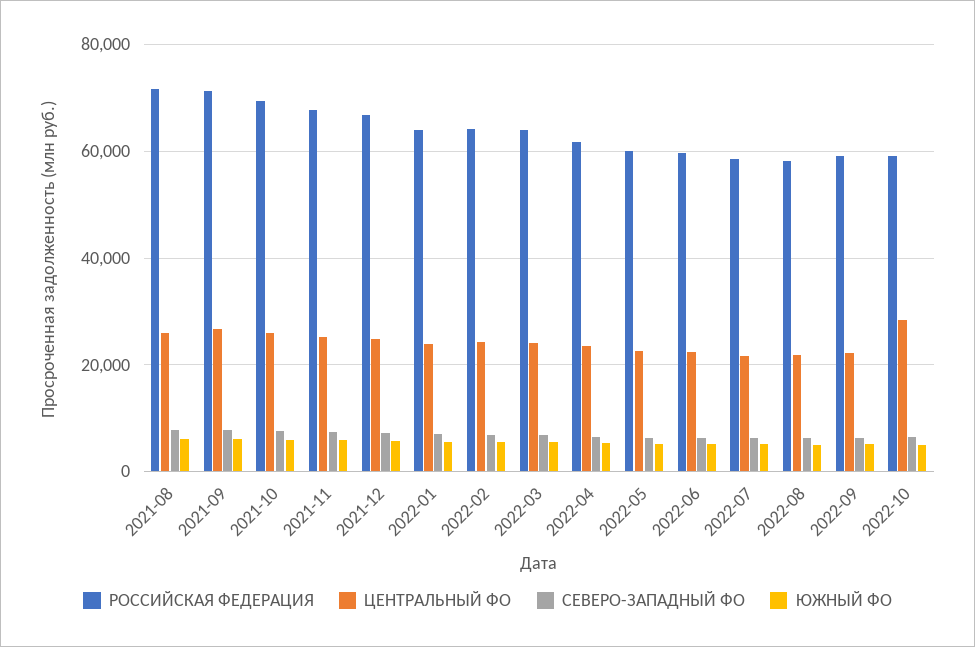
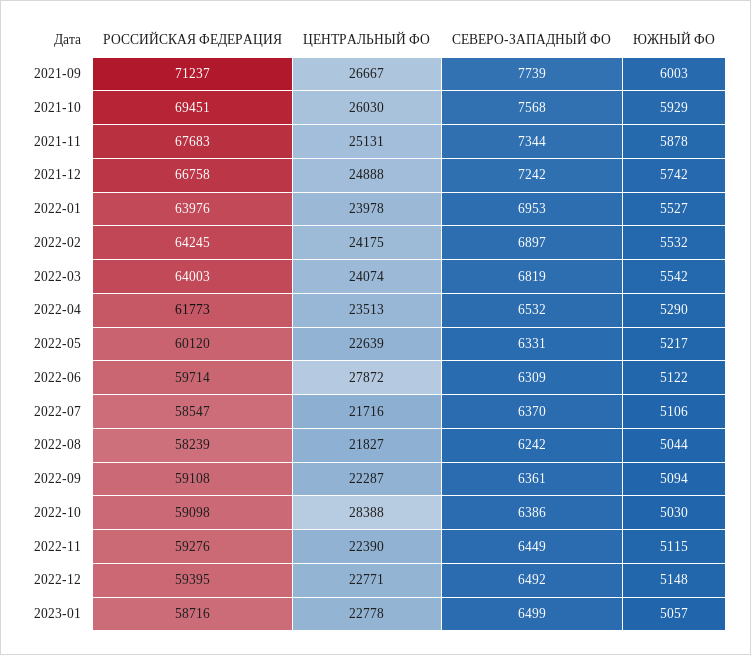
РОССИЙСКАЯ ФЕДЕРАЦИЯ, 2021-08: 72000 -> none
ЦЕНТРАЛЬНЫЙ ФО, 2021-08: 26000 -> none
СЕВЕРО-ЗАПАДНЫЙ ФО, 2021-08: 8000 -> none
ЮЖНЫЙ ФО, 2021-08: 6000 -> none
ЦЕНТРАЛЬНЫЙ ФО, 2022-06: 22000 -> 27872
РОССИЙСКАЯ ФЕДЕРАЦИЯ, 2022-11: none -> 59276
ЦЕНТРАЛЬНЫЙ ФО, 2022-11: none -> 22390
СЕВЕРО-ЗАПАДНЫЙ ФО, 2022-11: none -> 6449
ЮЖНЫЙ ФО, 2022-11: none -> 5115
РОССИЙСКАЯ ФЕДЕРАЦИЯ, 2022-12: none -> 59395
ЦЕНТРАЛЬНЫЙ ФО, 2022-12: none -> 22771
СЕВЕРО-ЗАПАДНЫЙ ФО, 2022-12: none -> 6492
ЮЖНЫЙ ФО, 2022-12: none -> 5148
РОССИЙСКАЯ ФЕДЕРАЦИЯ, 2023-01: none -> 58716
ЦЕНТРАЛЬНЫЙ ФО, 2023-01: none -> 22778
СЕВЕРО-ЗАПАДНЫЙ ФО, 2023-01: none -> 6499
ЮЖНЫЙ ФО, 2023-01: none -> 5057

